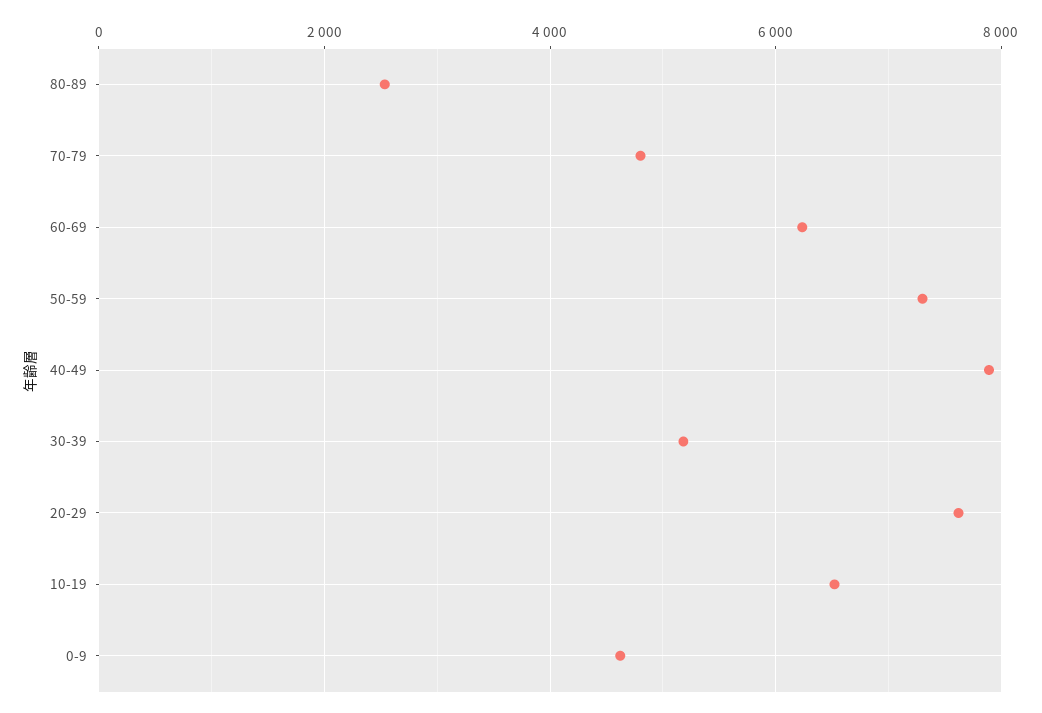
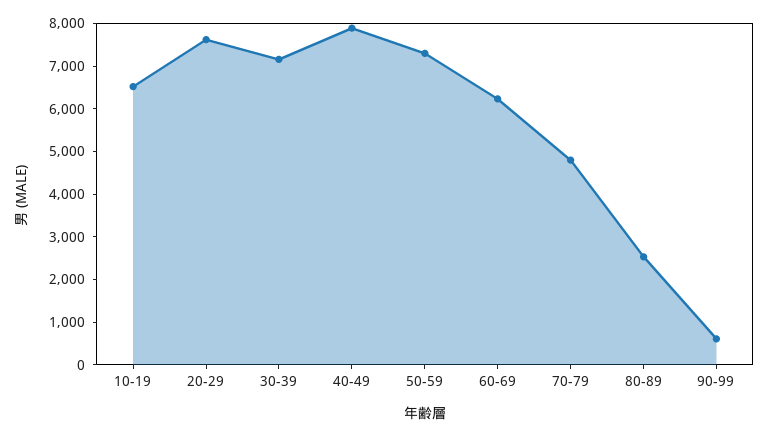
30-39: 5200 -> 7200
0-9: 4600 -> none
90-99: none -> 600

